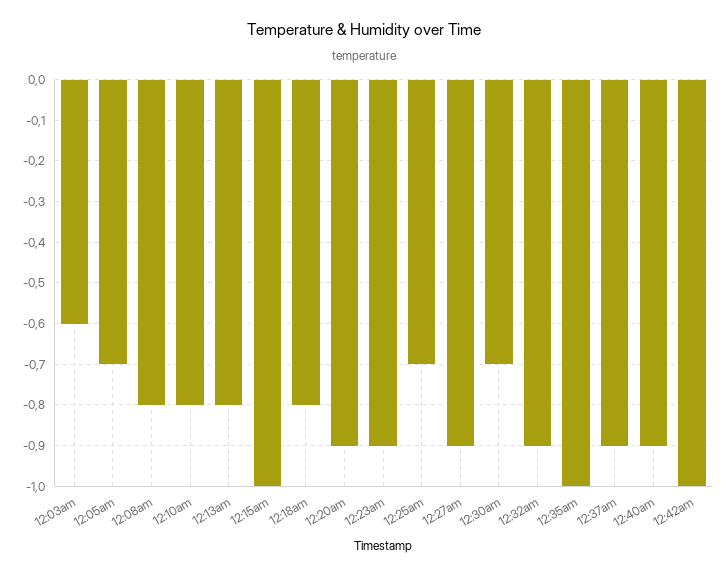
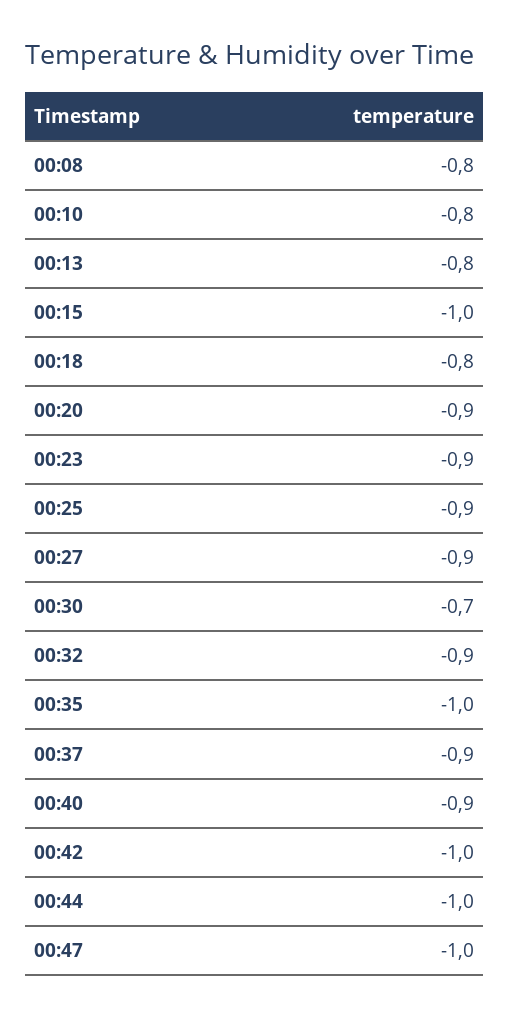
12:03am: -0.6 -> none
12:05am: -0.7 -> none
12:25am: -0.7 -> -0.9
00:44: none -> -1
00:47: none -> -1

